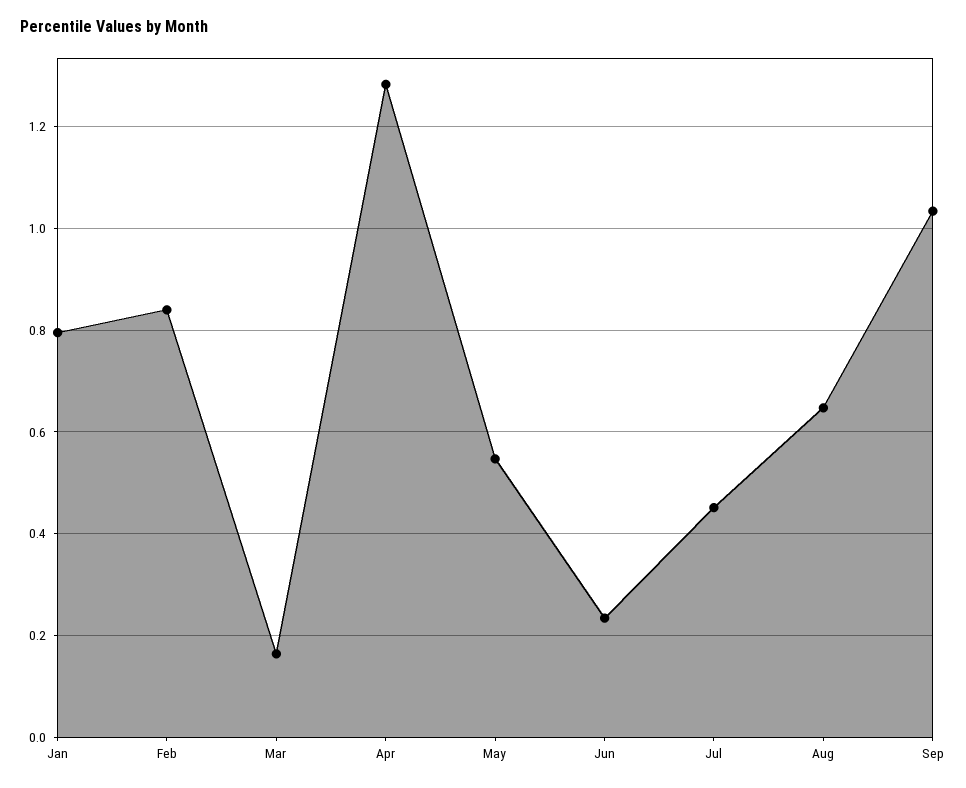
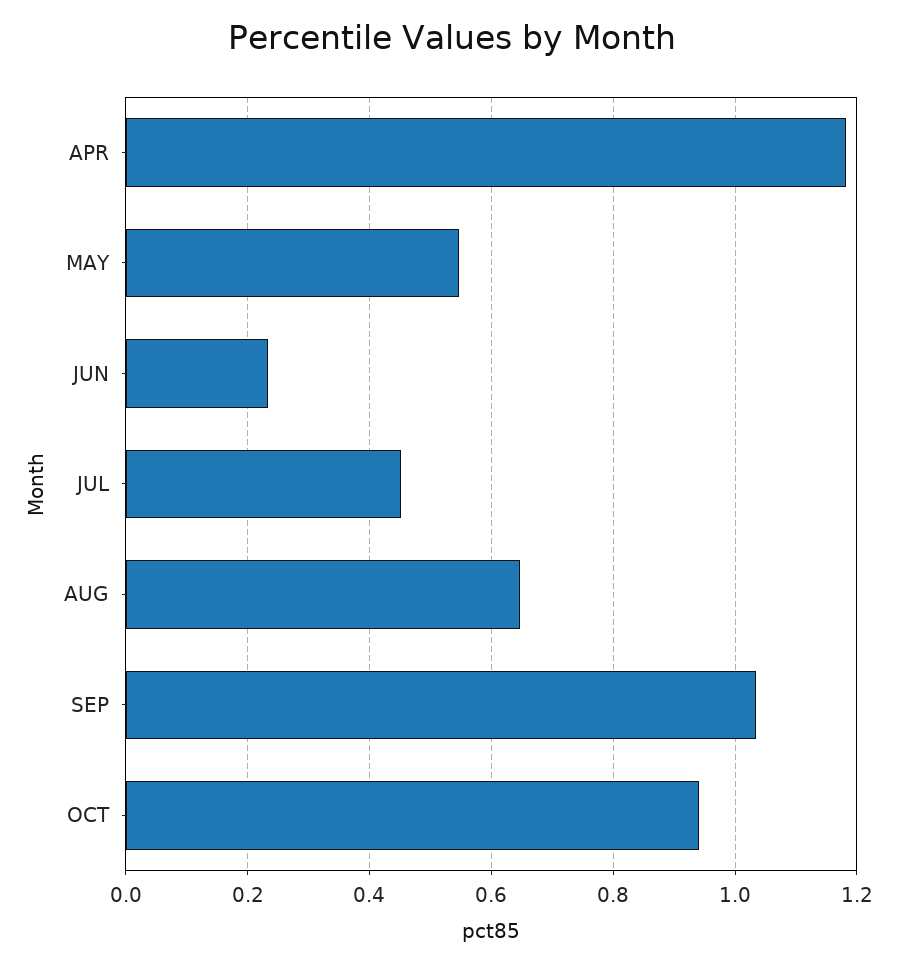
Jan: 0.8 -> none
Feb: 0.84 -> none
Mar: 0.16 -> none
Apr: 1.28 -> 1.18
OCT: none -> 0.94

